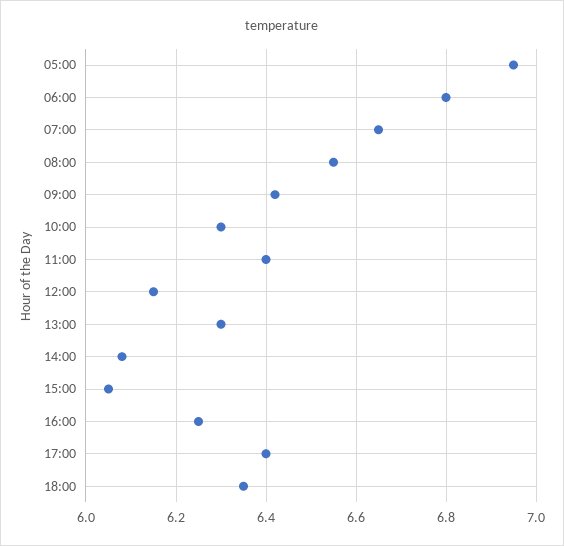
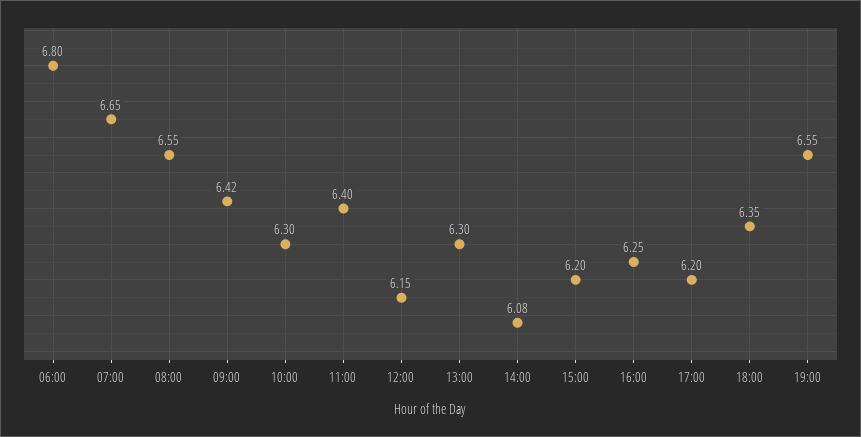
05:00: 6.95 -> none
15:00: 6.05 -> 6.2
17:00: 6.4 -> 6.2
19:00: none -> 6.55

